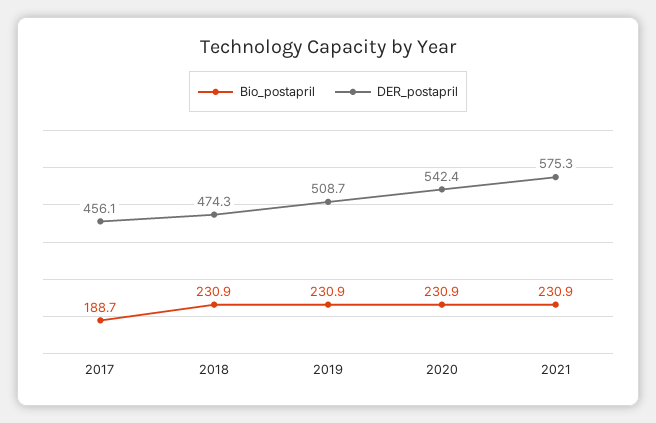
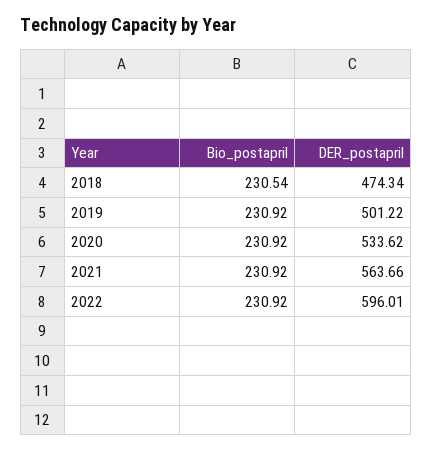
Bio_postapril, 2017: 188.7 -> none
DER_postapril, 2017: 456.1 -> none
Bio_postapril, 2018: 230.9 -> 230.54
DER_postapril, 2019: 508.7 -> 501.22
DER_postapril, 2020: 542.4 -> 533.62
DER_postapril, 2021: 575.3 -> 563.66
Bio_postapril, 2022: none -> 230.92
DER_postapril, 2022: none -> 596.01

